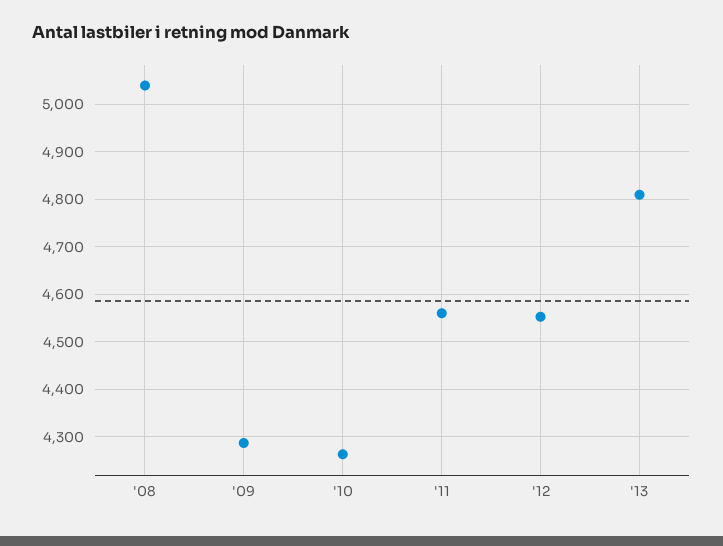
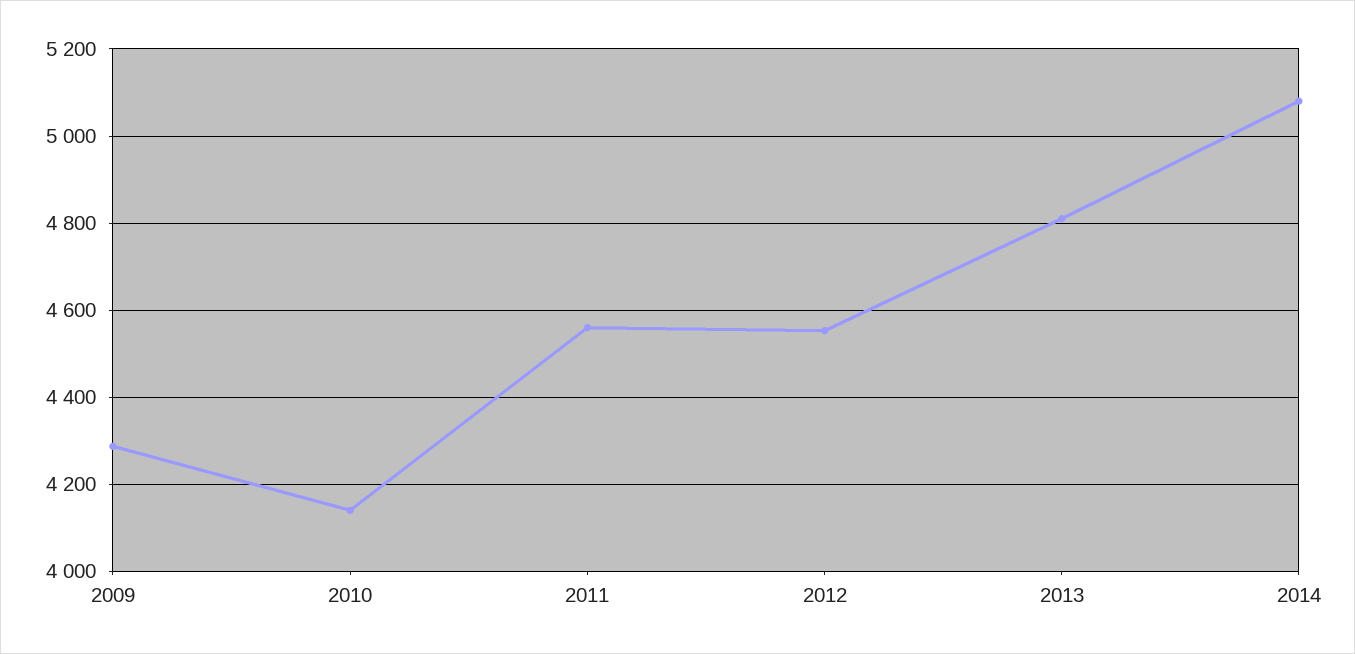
'08: 5040 -> none
'10: 4260 -> 4140
2014: none -> 5080

